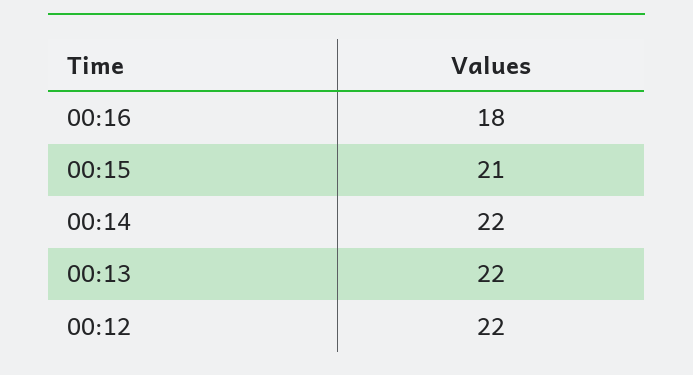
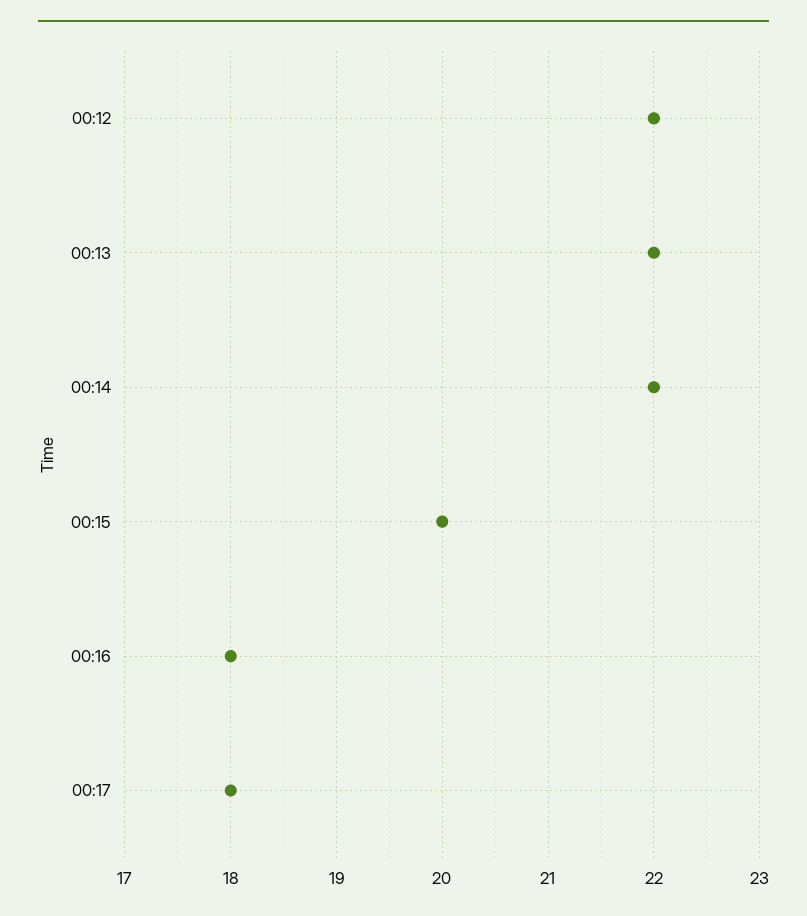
00:15: 21 -> 20
00:17: none -> 18

